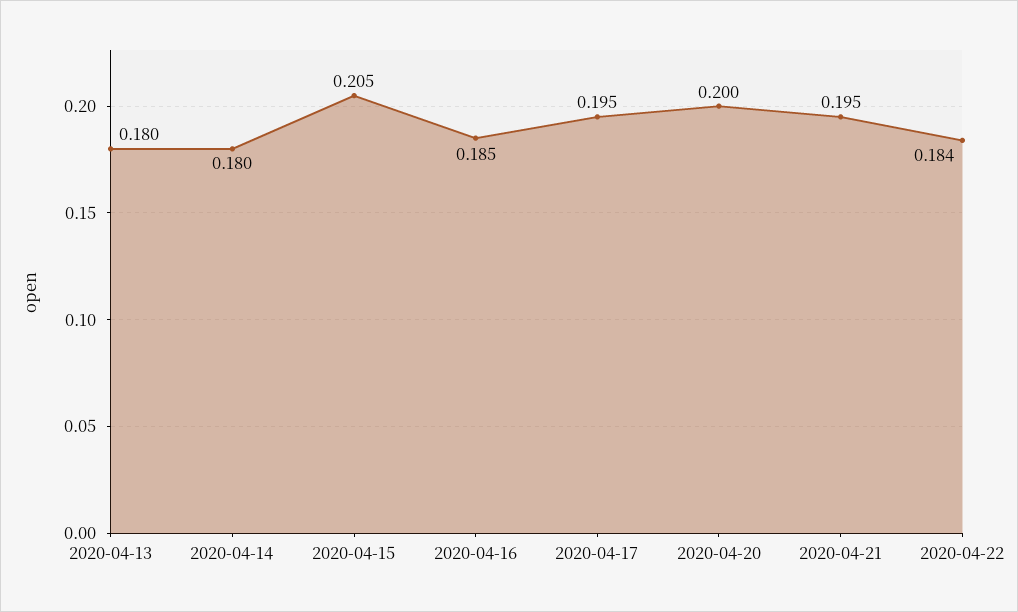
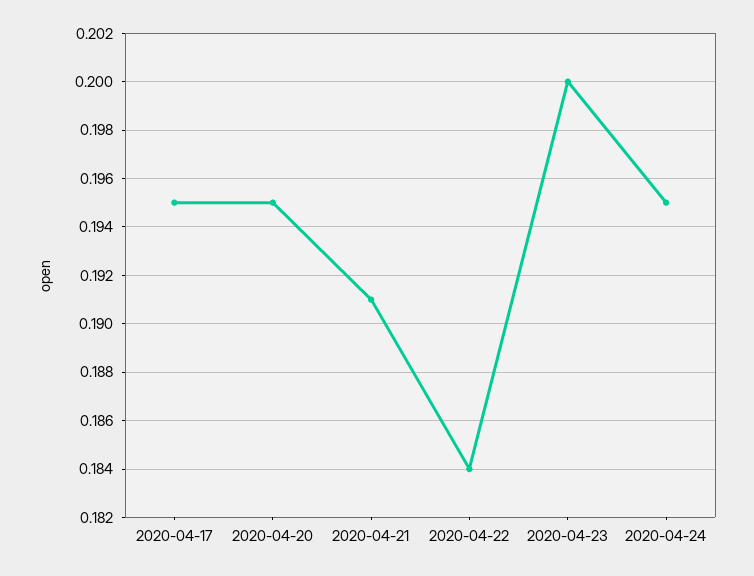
2020-04-13: 0.18 -> none
2020-04-14: 0.18 -> none
2020-04-15: 0.205 -> none
2020-04-16: 0.185 -> none
2020-04-20: 0.2 -> 0.195
2020-04-21: 0.195 -> 0.191
2020-04-23: none -> 0.2
2020-04-24: none -> 0.195

